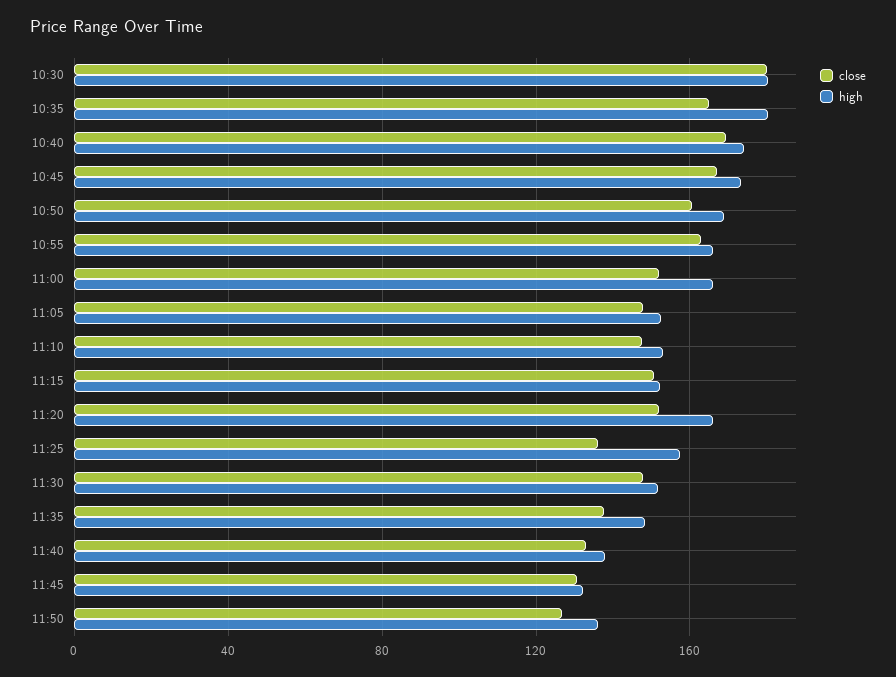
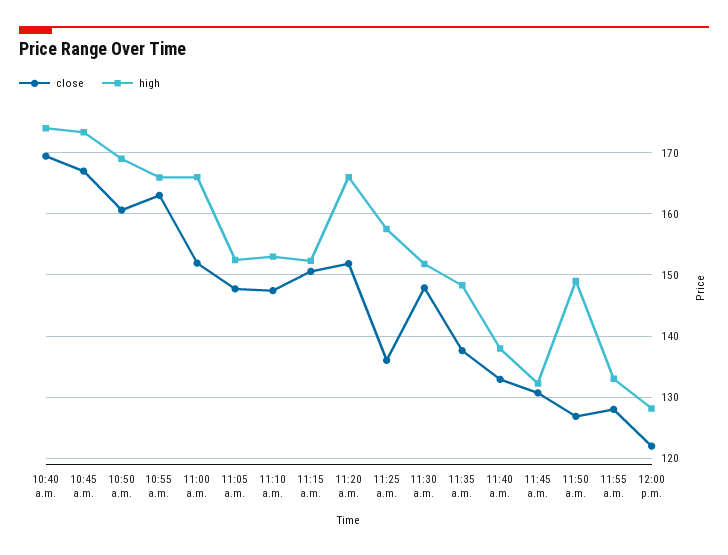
close, 10:30: 180 -> none
high, 10:30: 180 -> none
close, 10:35: 165 -> none
high, 10:35: 180 -> none
high, 11:50: 135 -> 149
close, 11:55 a.m.: none -> 128
high, 11:55 a.m.: none -> 133
close, 12:00 p.m.: none -> 122
high, 12:00 p.m.: none -> 128

